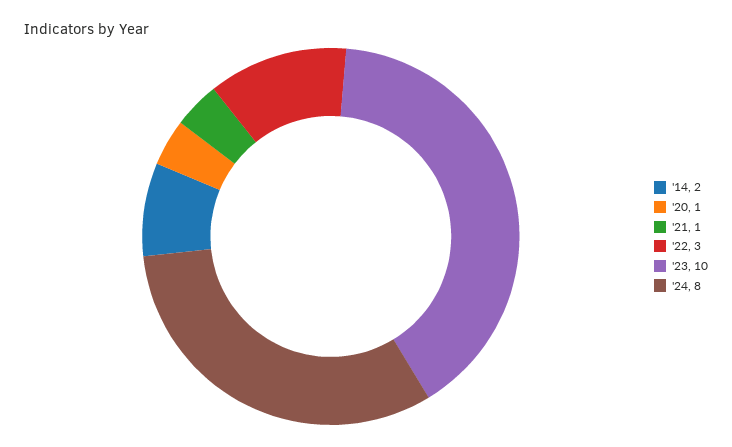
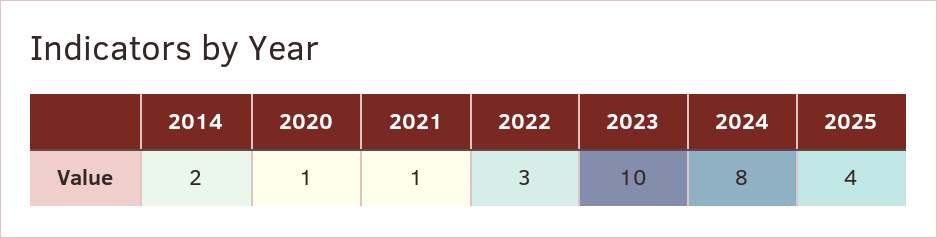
2025: none -> 4

